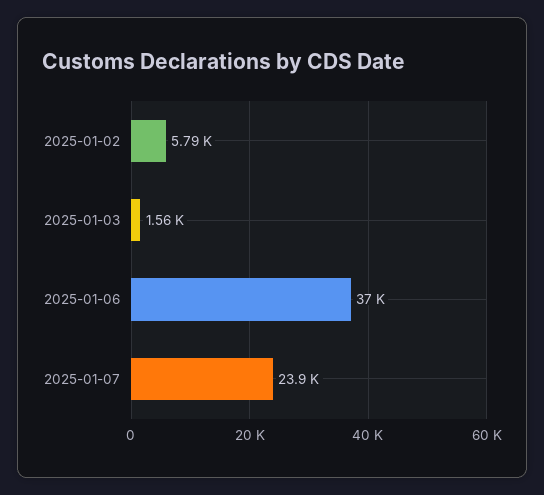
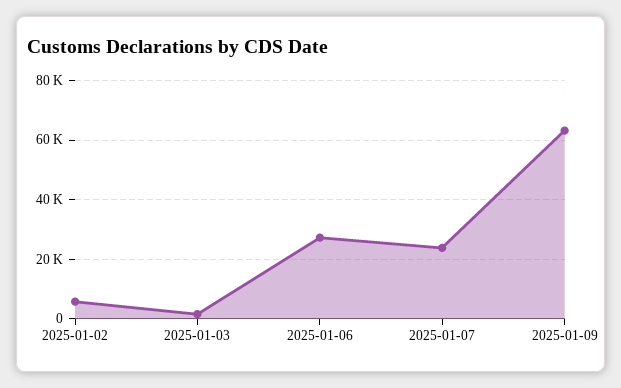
2025-01-06: 37000 -> 27500
2025-01-09: none -> 62500

